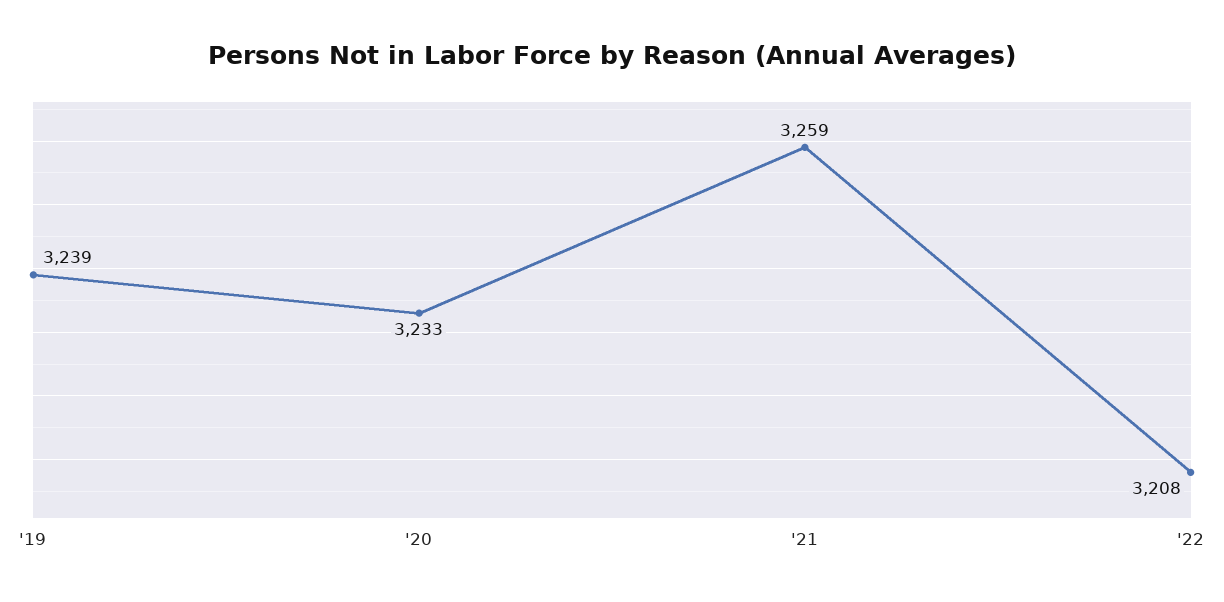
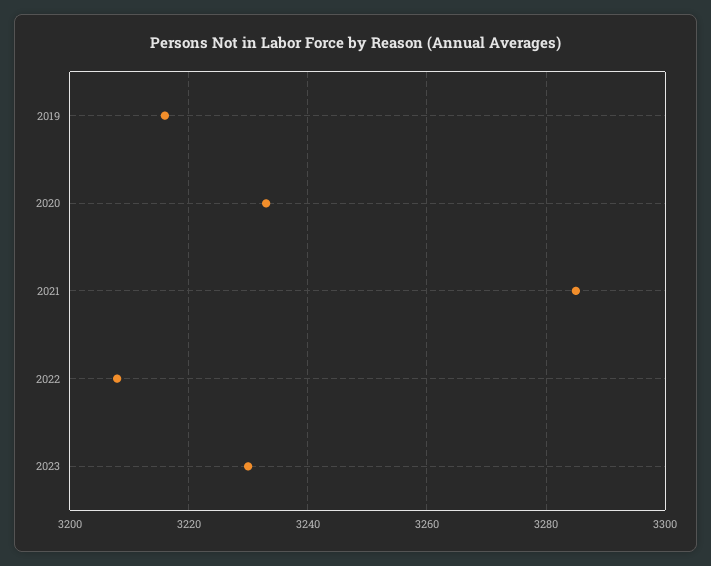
'19: 3239 -> 3215
'21: 3259 -> 3285
2023: none -> 3230

